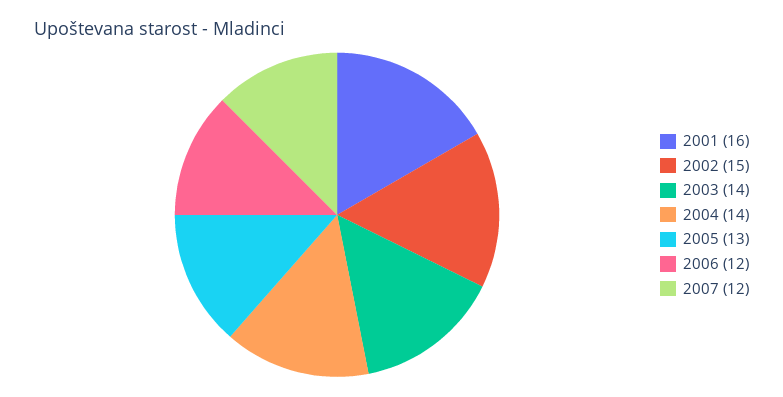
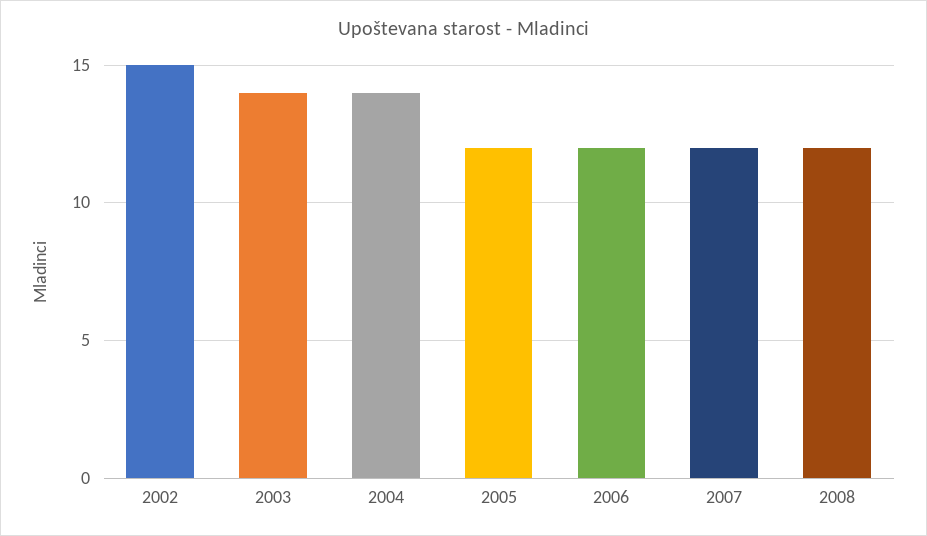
2001: 16 -> none
2005: 13 -> 12
2008: none -> 12

